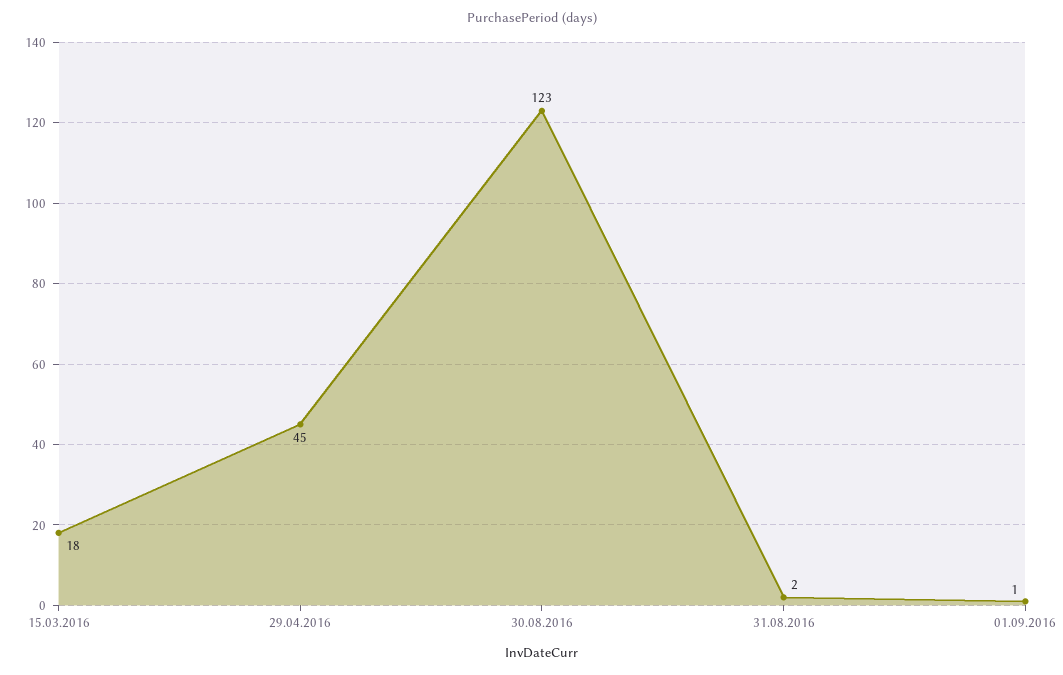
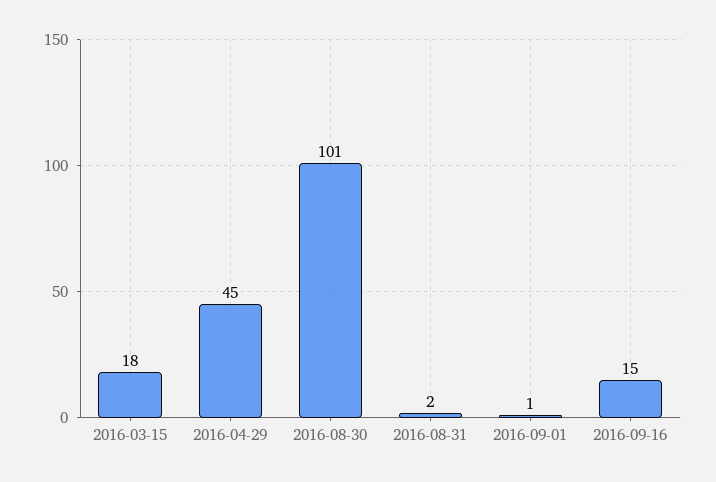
30.08.2016: 123 -> 101
2016-09-16: none -> 15

